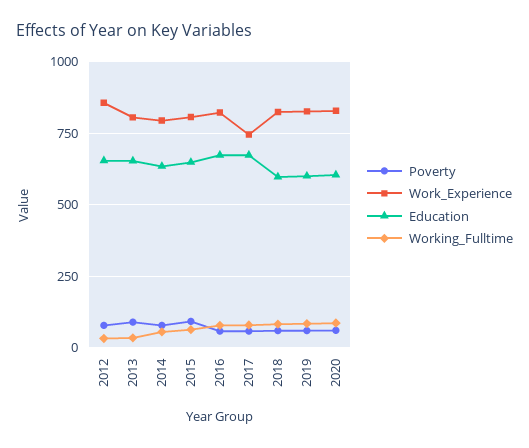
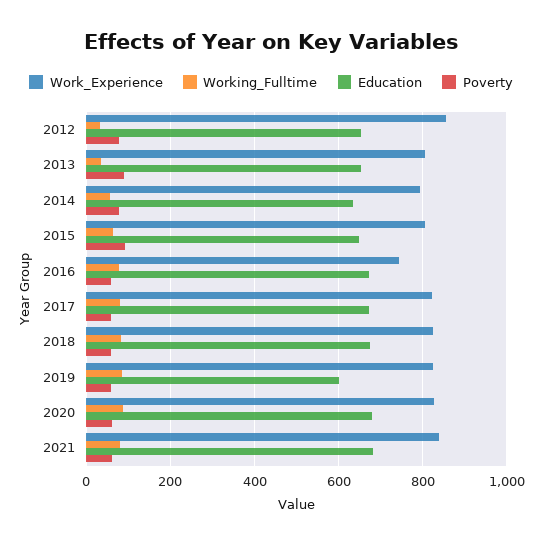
Work_Experience, 2016: 825 -> 740
Work_Experience, 2017: 750 -> 820
Education, 2018: 600 -> 680
Education, 2020: 600 -> 680
Work_Experience, 2021: none -> 840
Working_Fulltime, 2021: none -> 80
Education, 2021: none -> 680
Poverty, 2021: none -> 60

